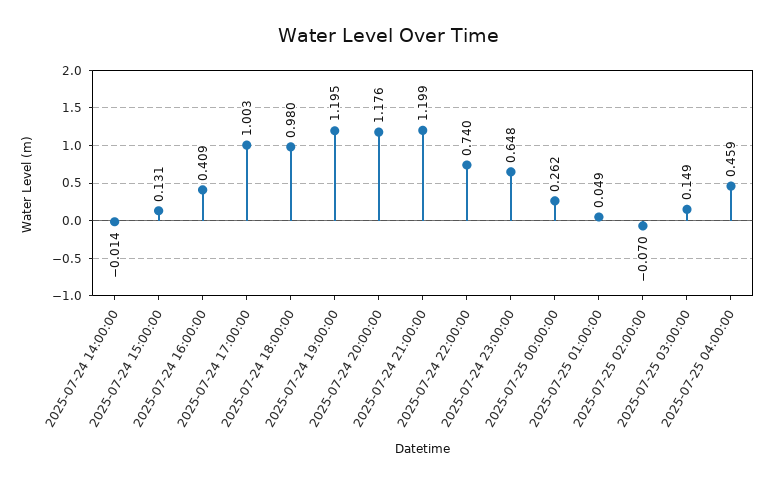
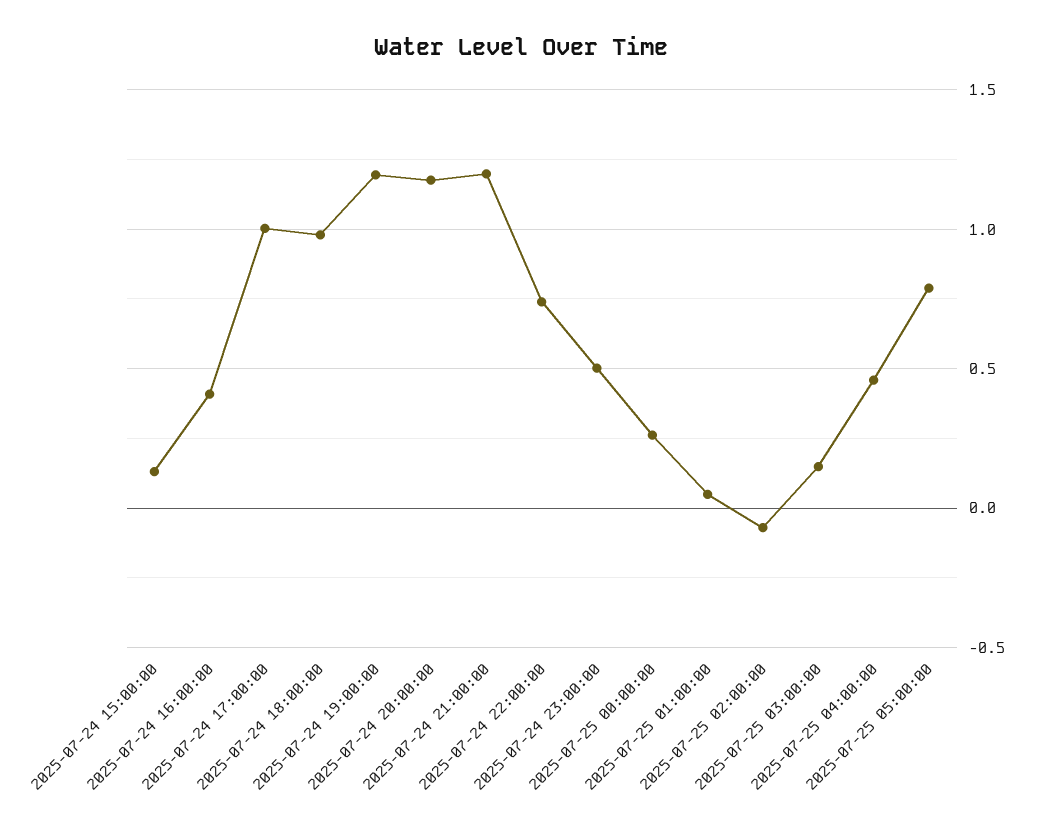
2025-07-24 14:00:00: -0.014 -> none
2025-07-24 23:00:00: 0.648 -> 0.5
2025-07-25 05:00:00: none -> 0.8

